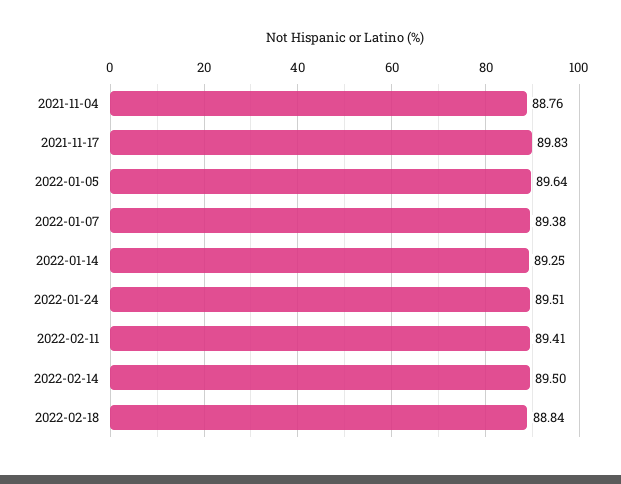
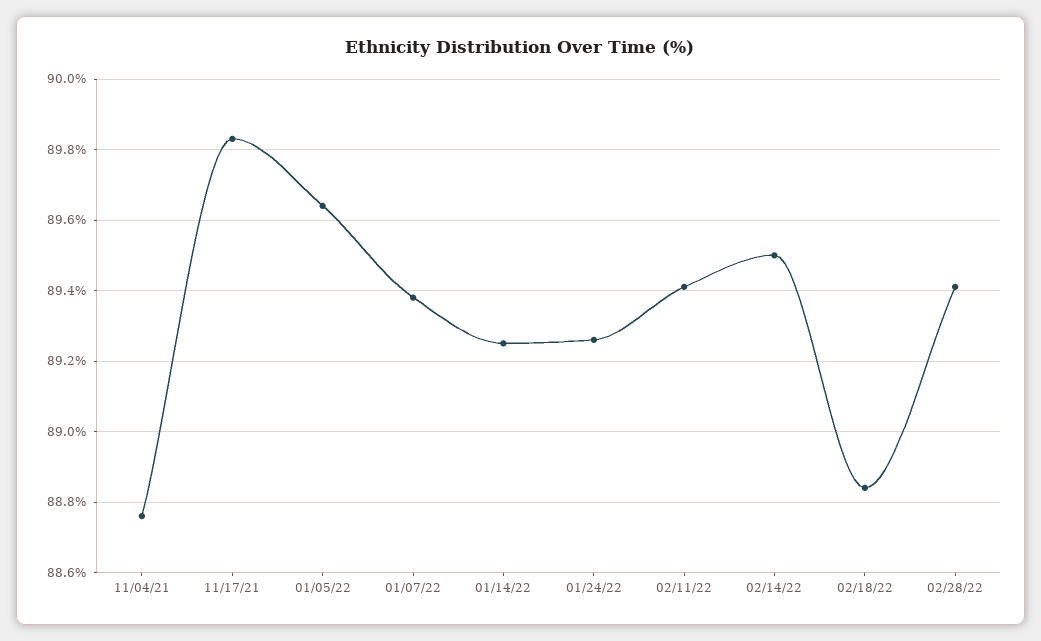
2022-01-24: 89.51 -> 89.25
02/28/22: none -> 89.4

